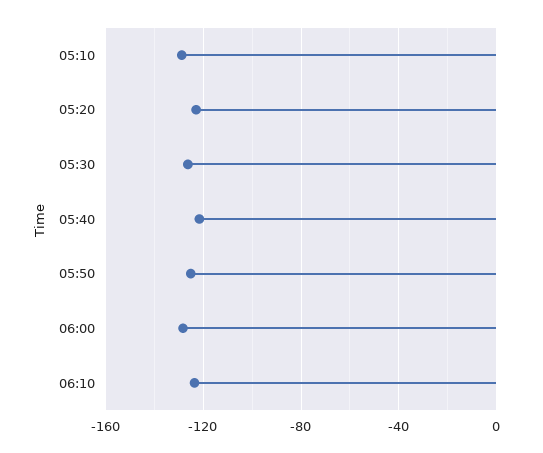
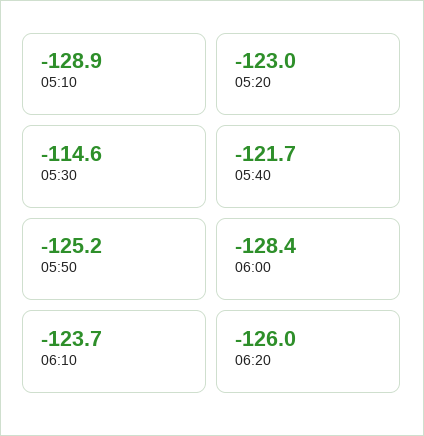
05:30: -125 -> -114.6
06:20: none -> -126

